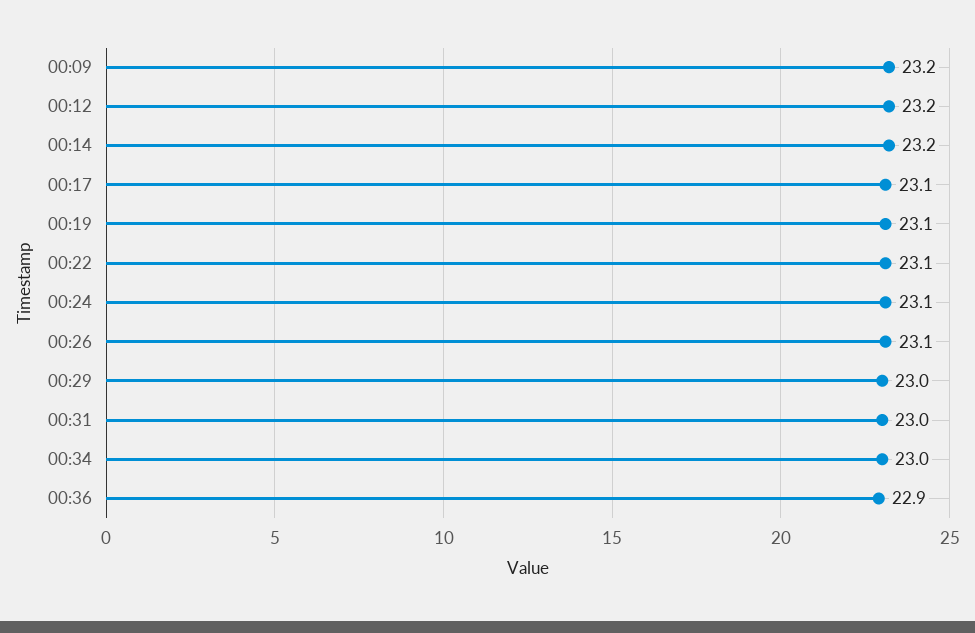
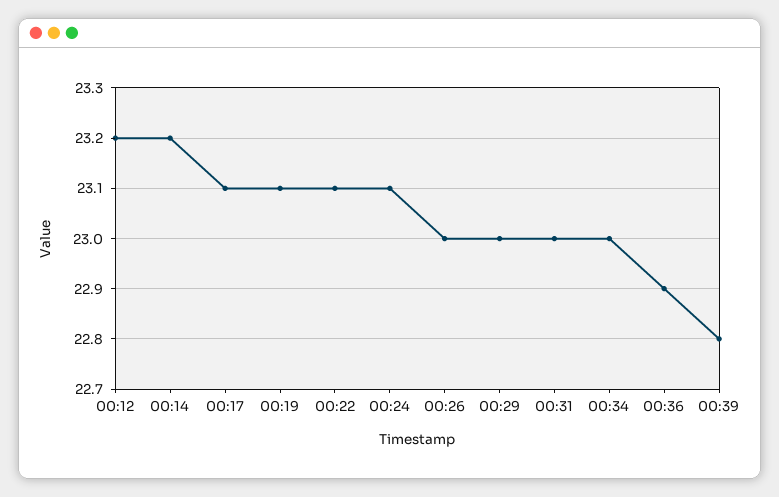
00:09: 23.2 -> none
00:26: 23.1 -> 23
00:39: none -> 22.8

